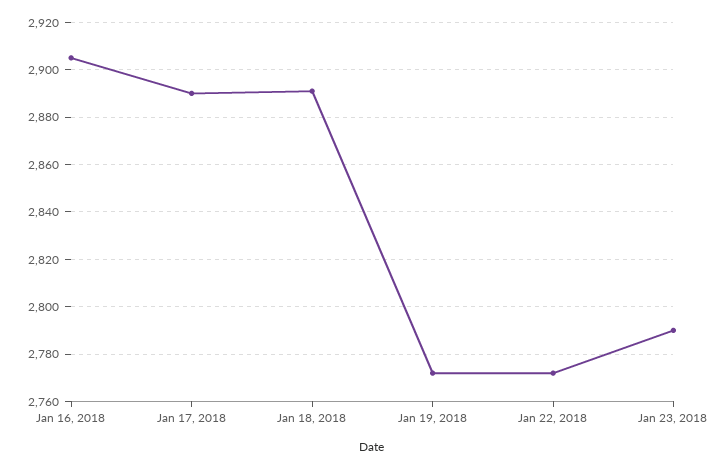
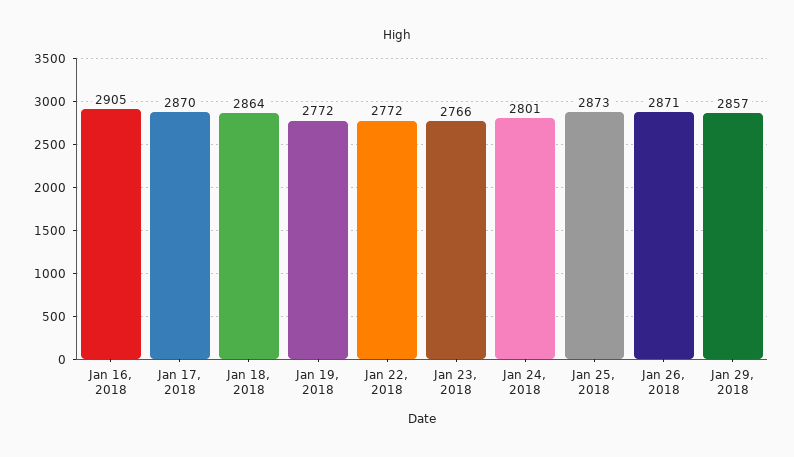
Jan 17, 2018: 2890 -> 2870
Jan 18, 2018: 2890 -> 2864
Jan 23, 2018: 2790 -> 2766
Jan 24, 2018: none -> 2801
Jan 25, 2018: none -> 2873
Jan 26, 2018: none -> 2871
Jan 29, 2018: none -> 2857

